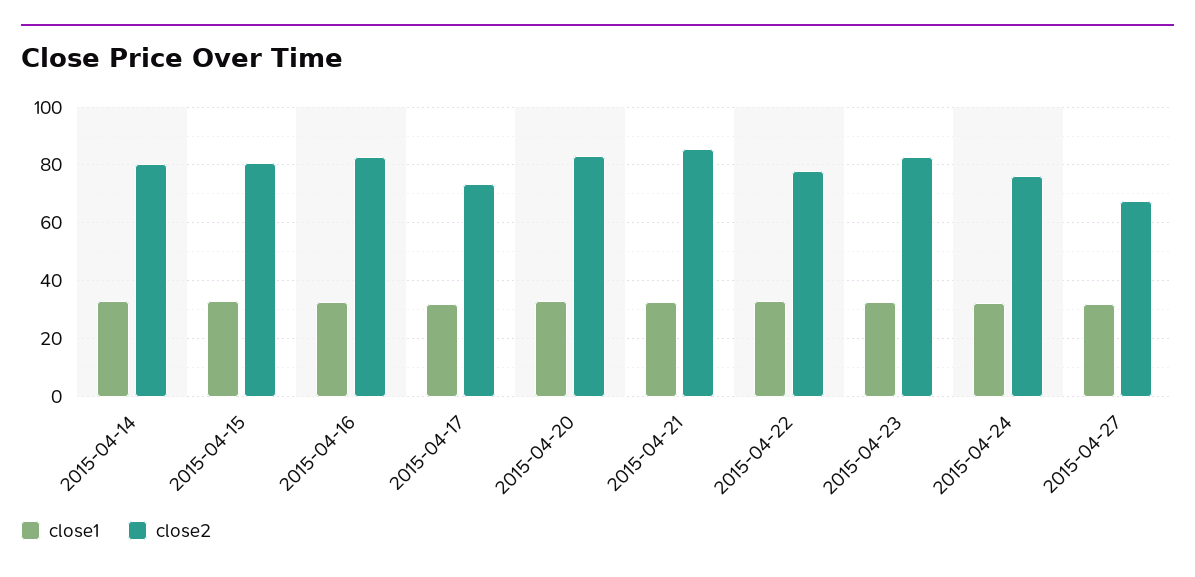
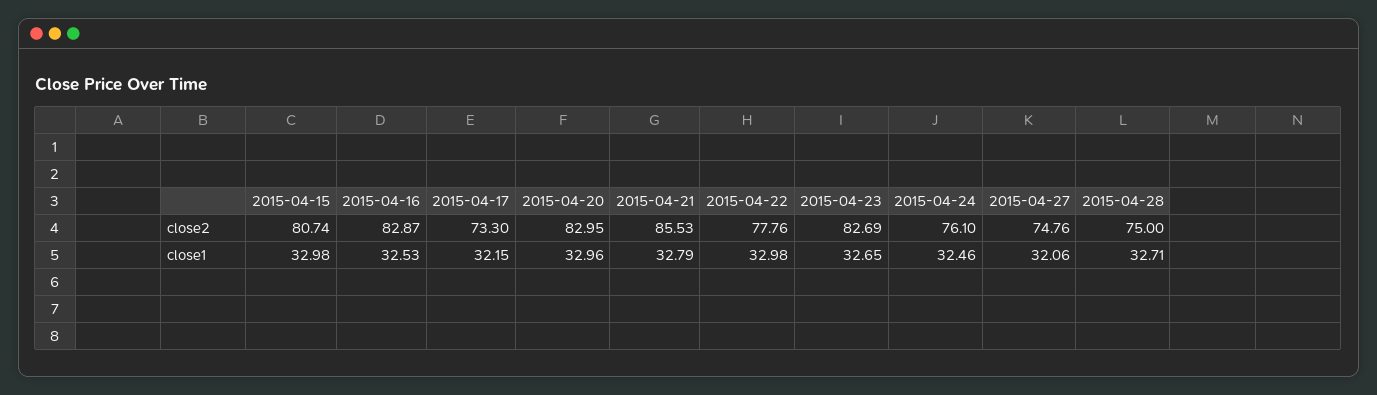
close1, 2015-04-14: 32.5 -> none
close2, 2015-04-14: 80 -> none
close2, 2015-04-27: 67.5 -> 74.76
close2, 2015-04-28: none -> 75
close1, 2015-04-28: none -> 32.71

